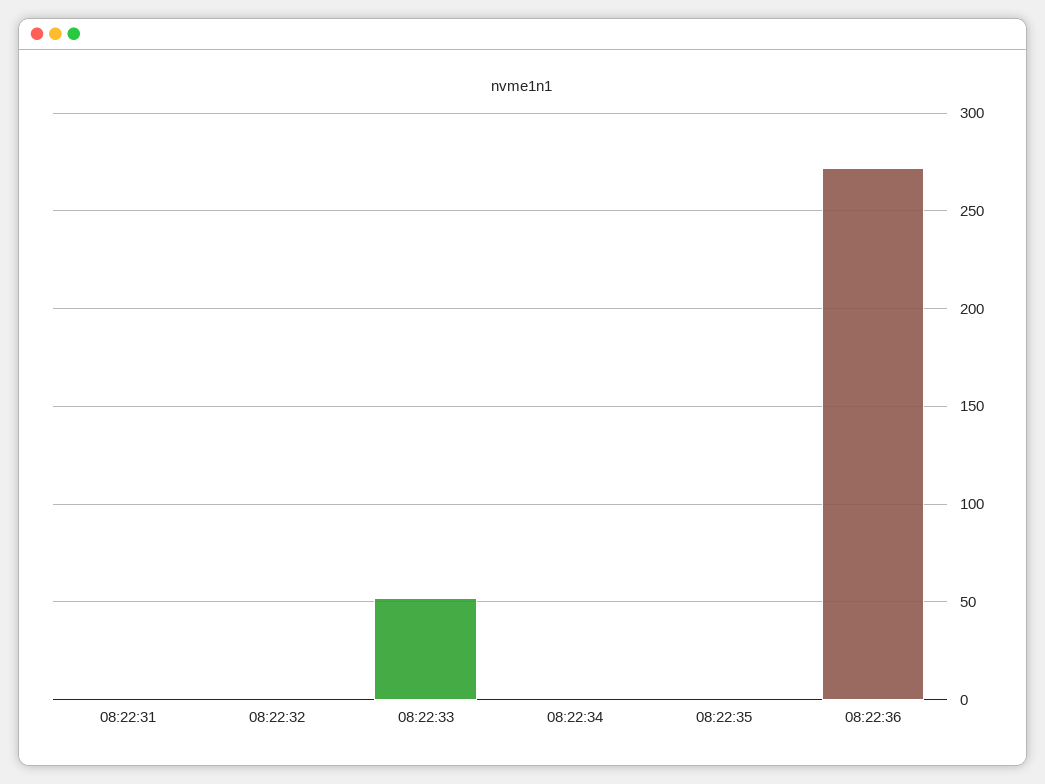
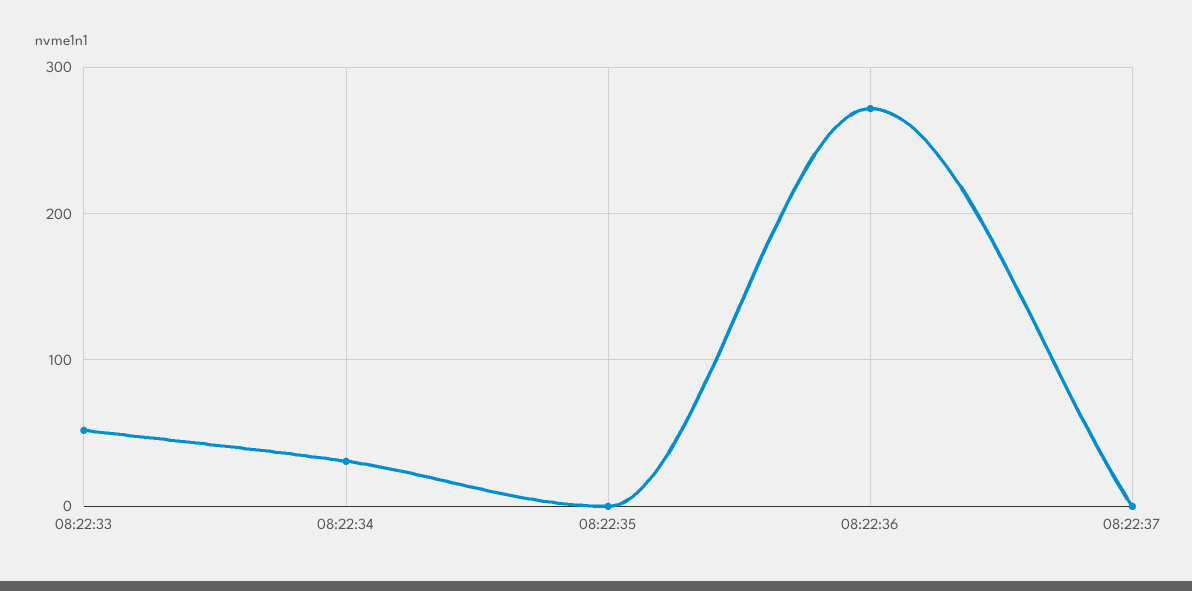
08:22:31: 0 -> none
08:22:32: 0 -> none
08:22:34: 0 -> 30
08:22:37: none -> 0

